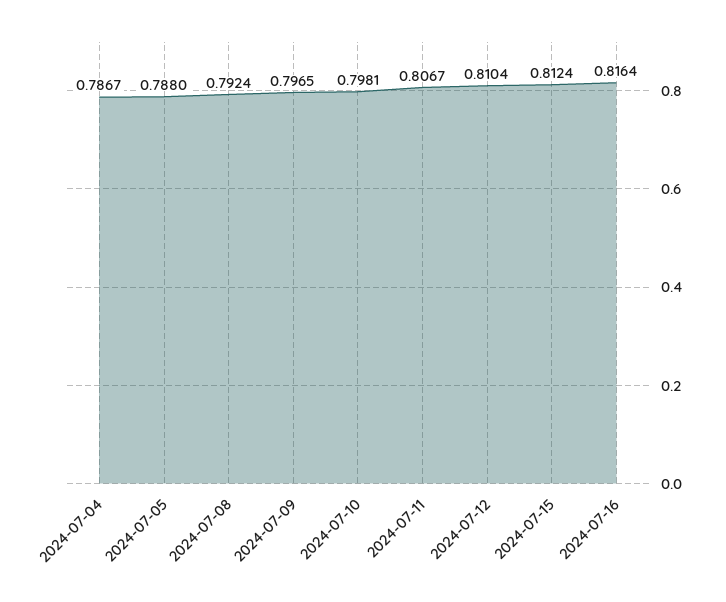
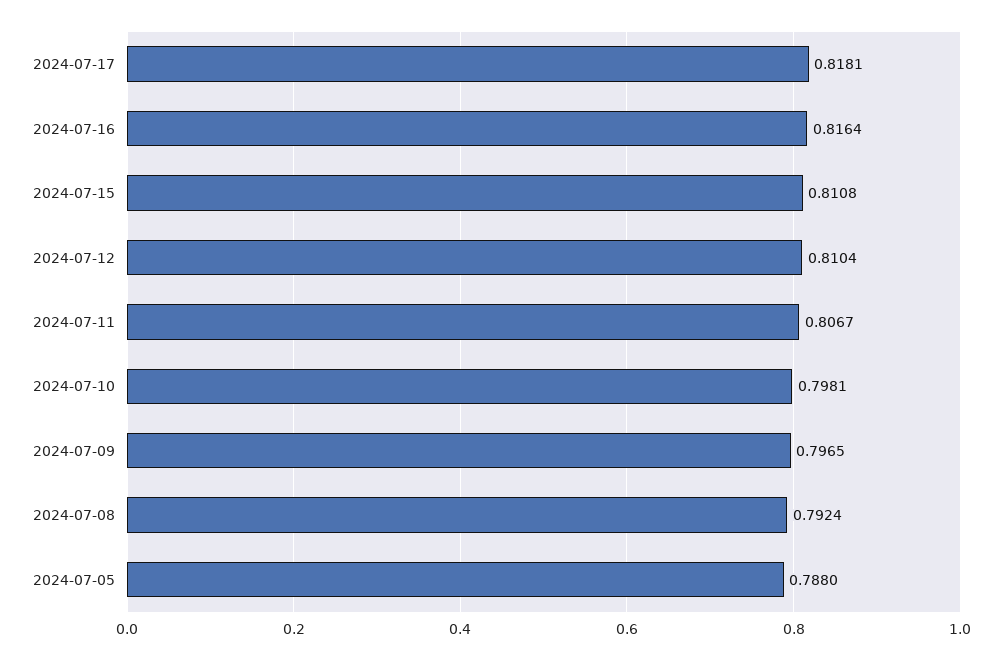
2024-07-04: 0.7867 -> none
2024-07-15: 0.8124 -> 0.8108
2024-07-17: none -> 0.8181

